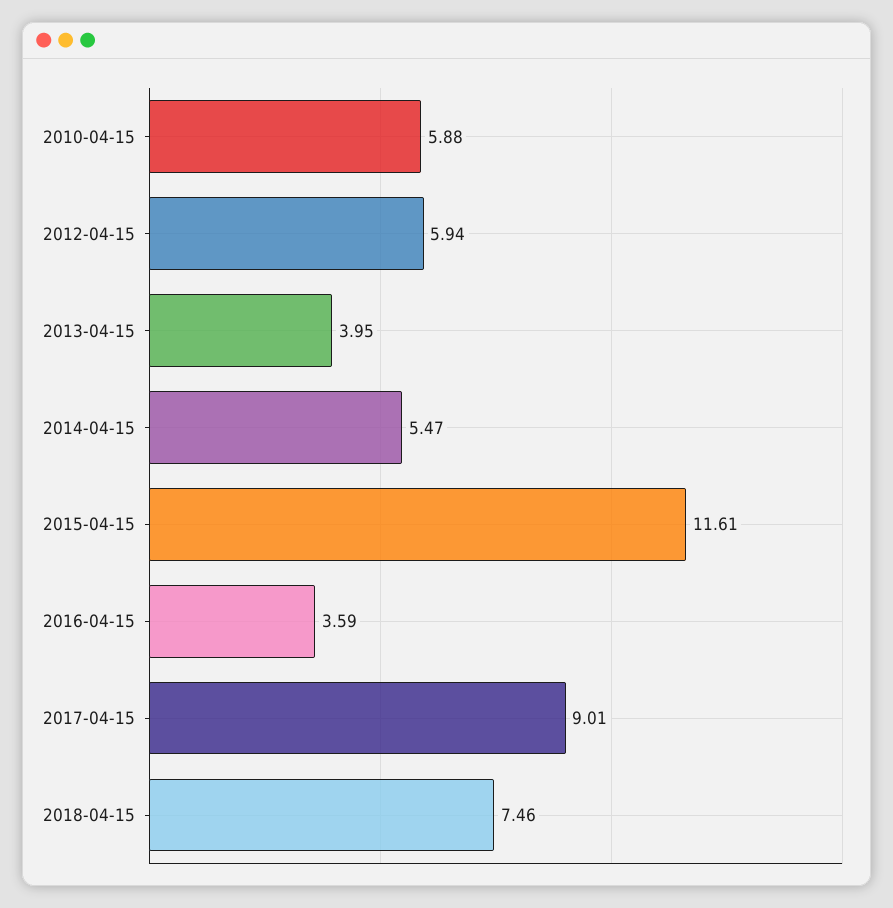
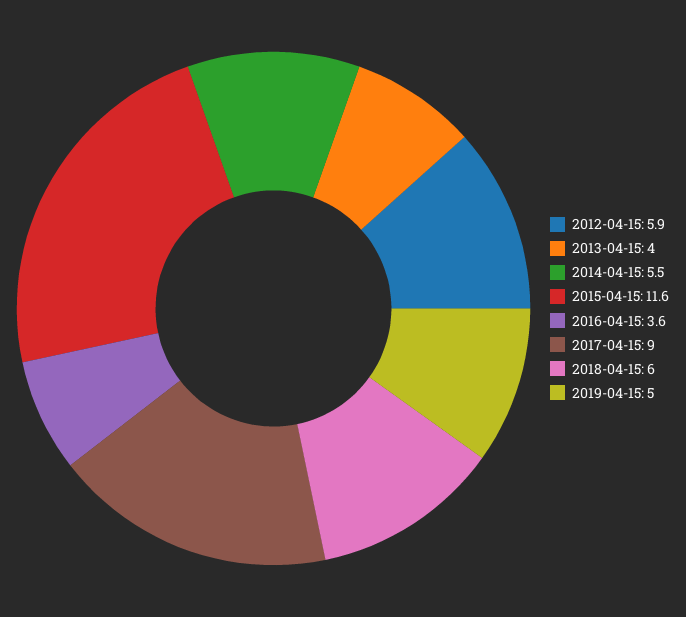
2010-04-15: 5.88 -> none
2018-04-15: 7.46 -> 6
2019-04-15: none -> 5

